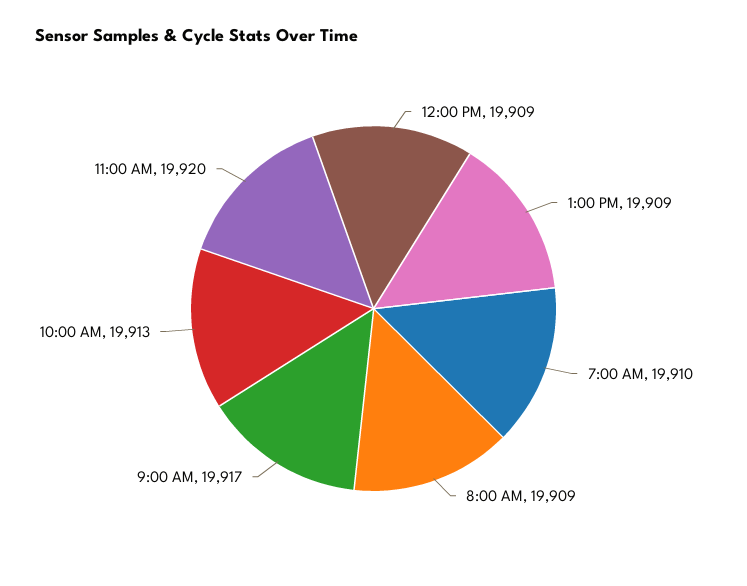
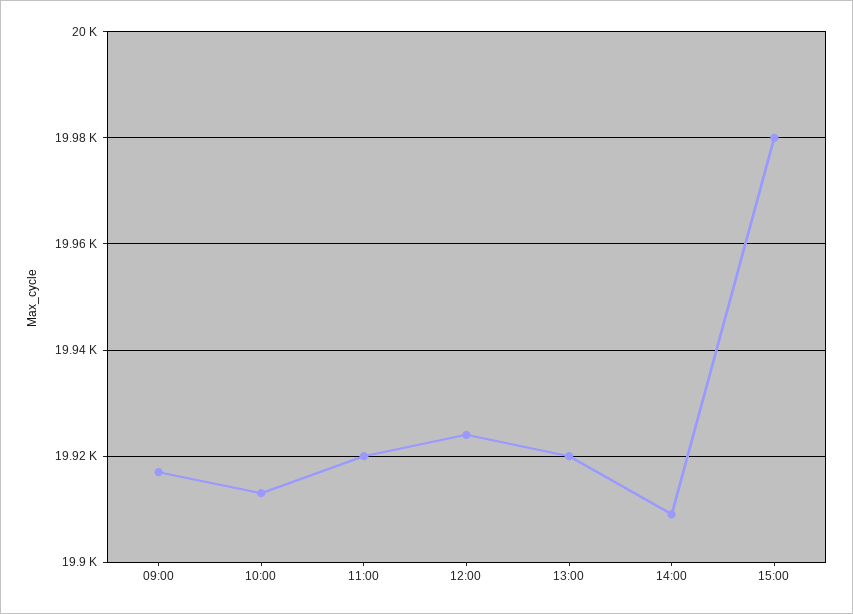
12:00 PM: 19909 -> 19925
1:00 PM: 19909 -> 19920
7:00 AM: 19910 -> none
8:00 AM: 19909 -> none
14:00: none -> 19910
15:00: none -> 19980

